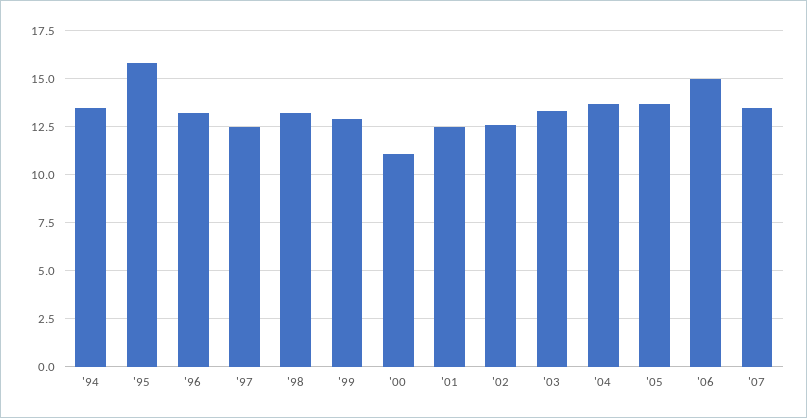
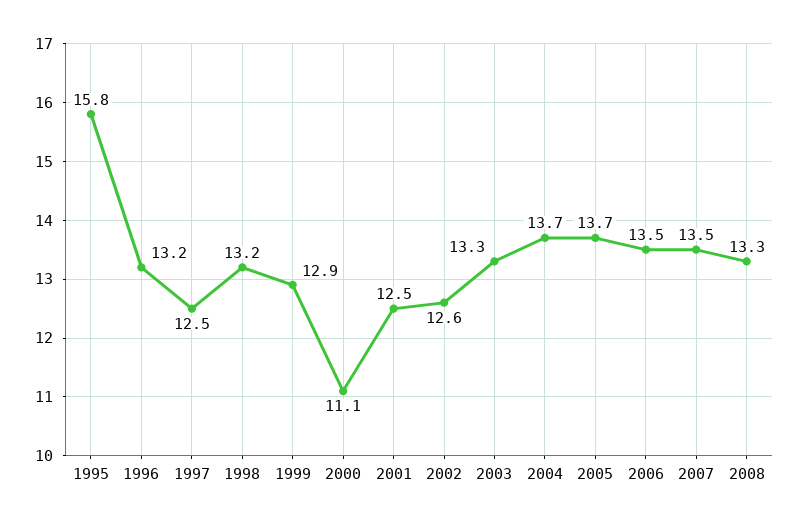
'94: 13.5 -> none
'06: 15 -> 13.5
2008: none -> 13.3

